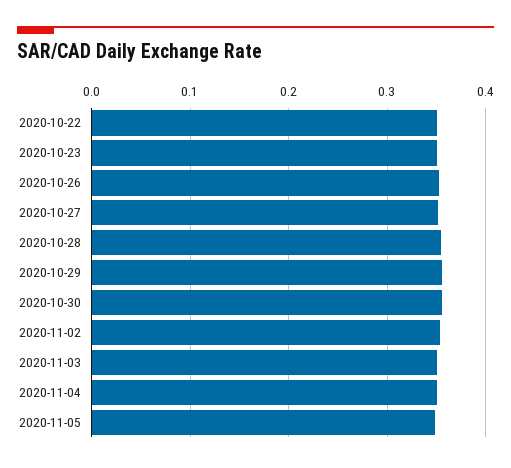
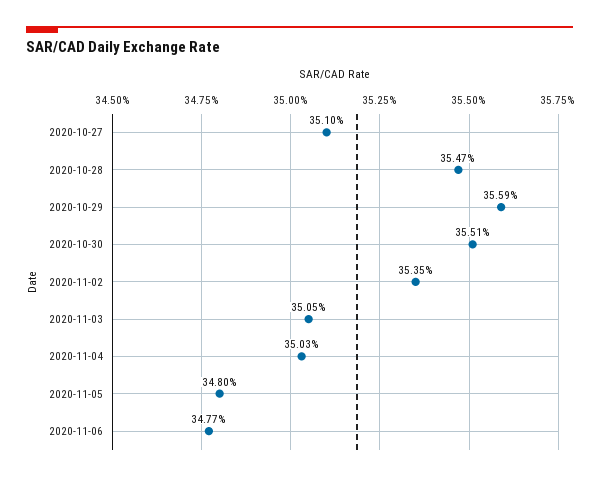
2020-10-22: 0.35 -> none
2020-10-23: 0.35 -> none
2020-10-26: 0.35 -> none
2020-11-06: none -> 0.3477

